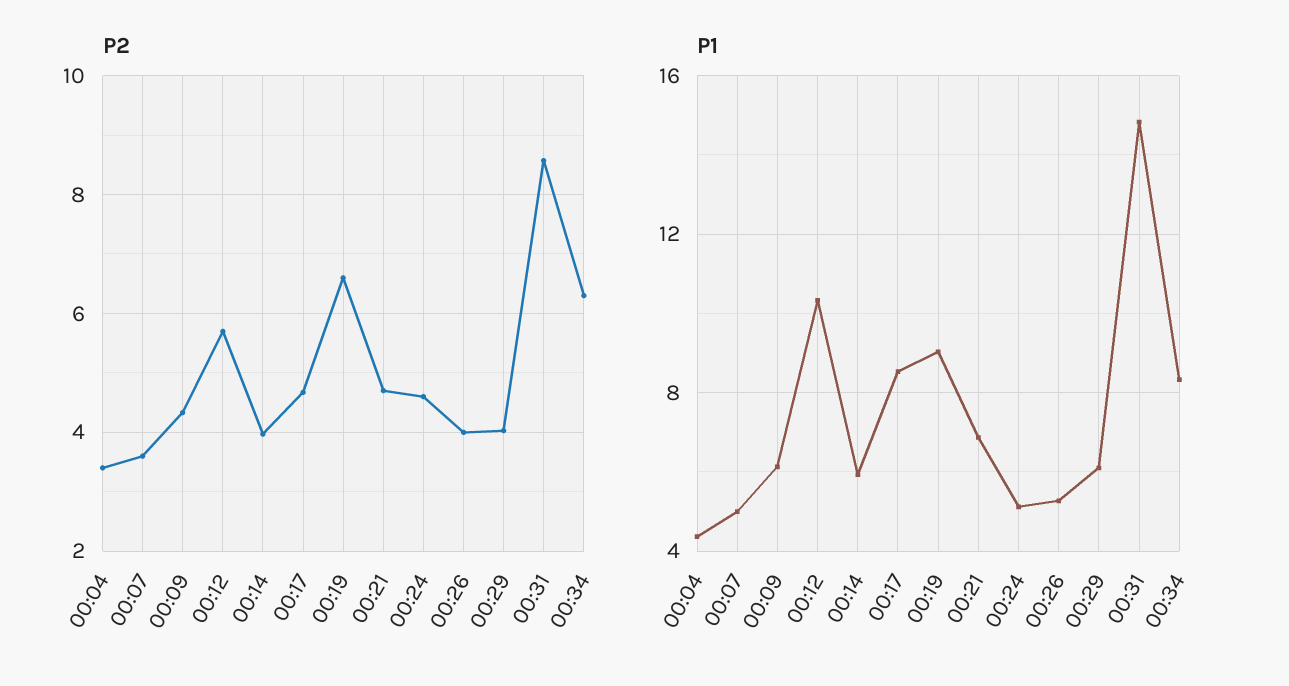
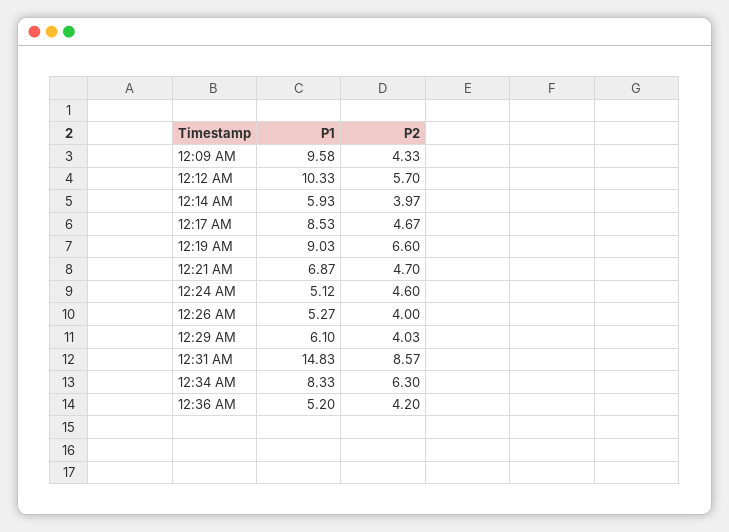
P2, 00:04: 3.4 -> none
P2, 00:07: 3.6 -> none
P1, 00:04: 4.5 -> none
P1, 00:07: 5 -> none
P1, 00:09: 6 -> 9.58
P1, 12:36 AM: none -> 5.2
P2, 12:36 AM: none -> 4.2

